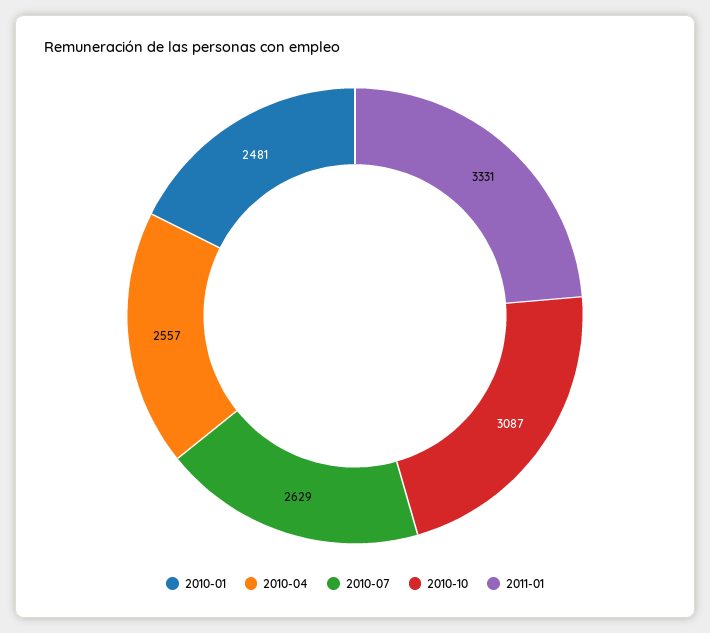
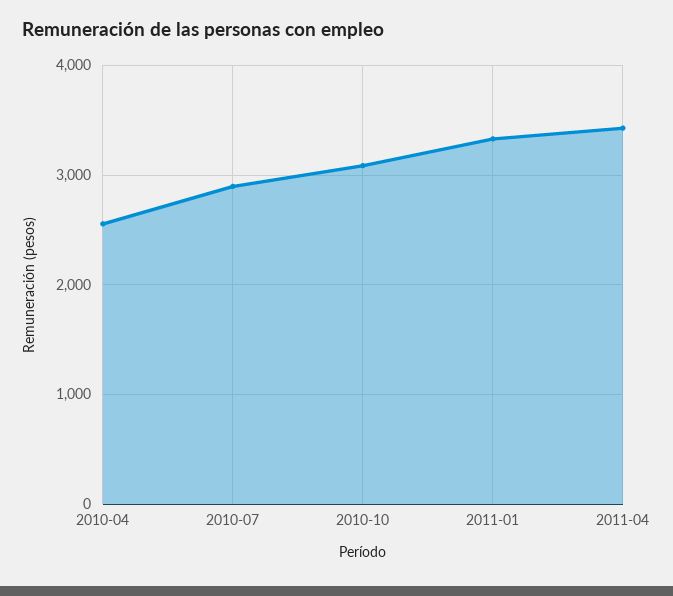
2010-01: 2481 -> none
2010-07: 2629 -> 2900
2011-04: none -> 3400

